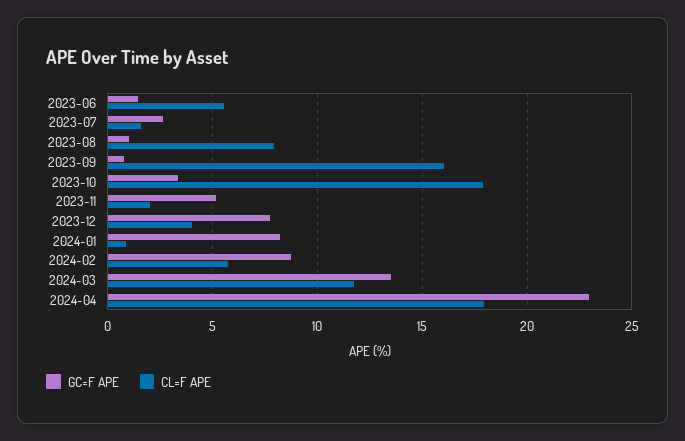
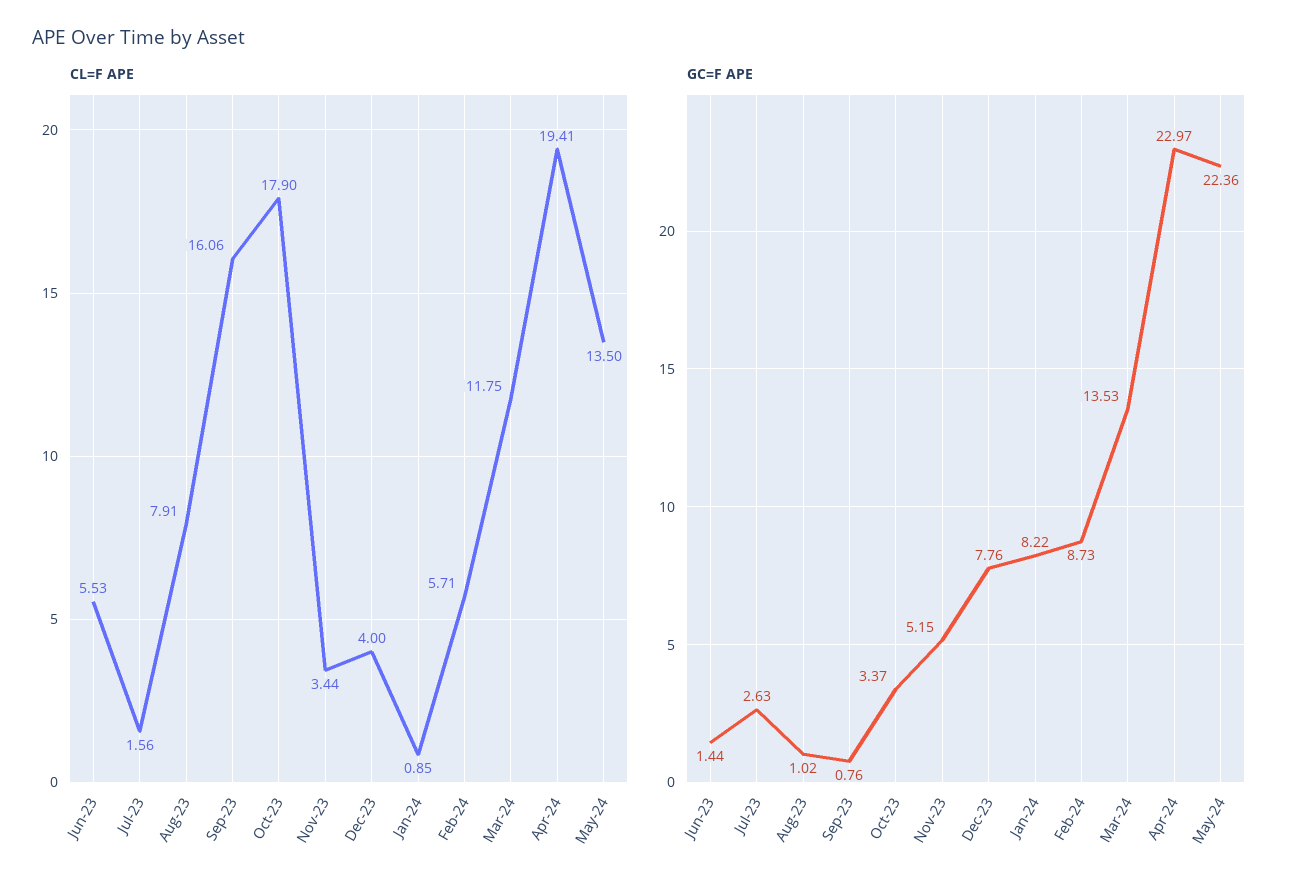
CL=F APE, 2023-11: 2 -> 3.44
CL=F APE, 2024-04: 18 -> 19.41
CL=F APE, May-24: none -> 13.5
GC=F APE, May-24: none -> 22.36

